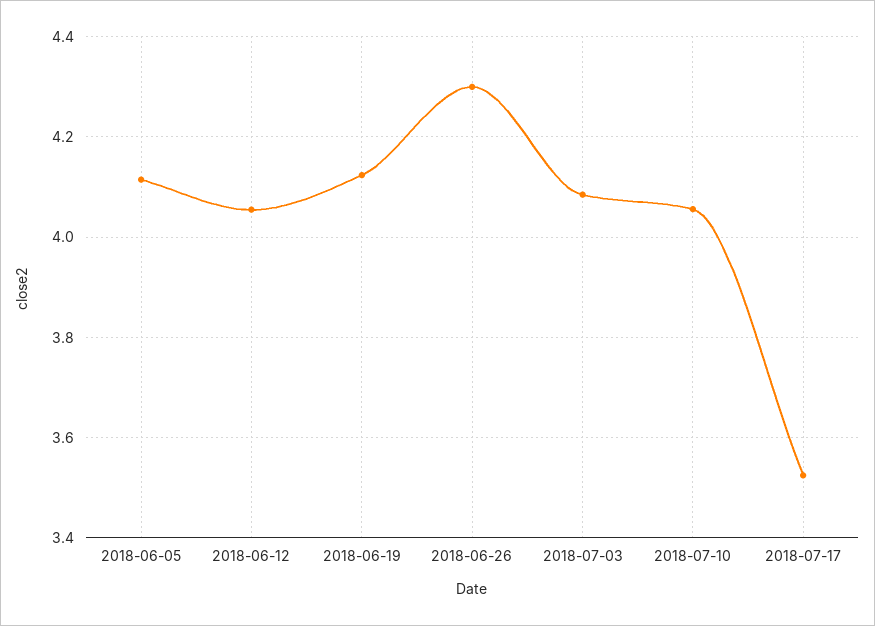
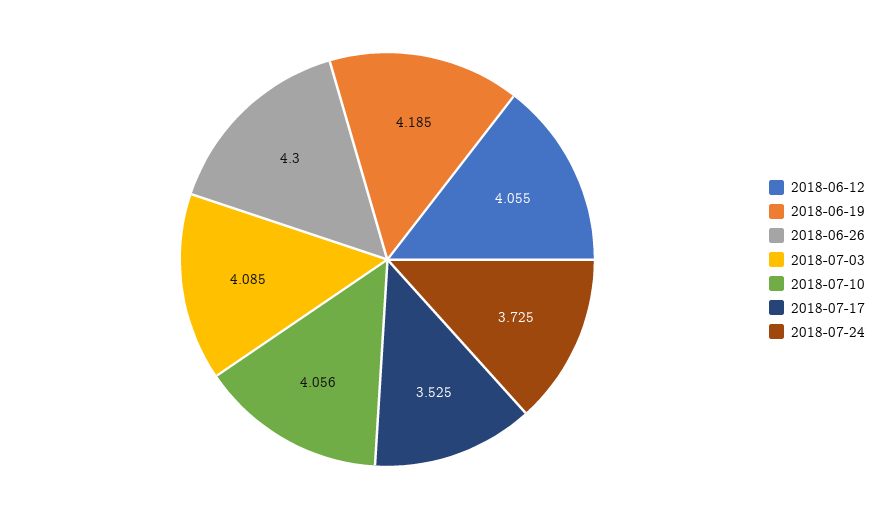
2018-06-05: 4.12 -> none
2018-06-19: 4.12 -> 4.185
2018-07-24: none -> 3.725

